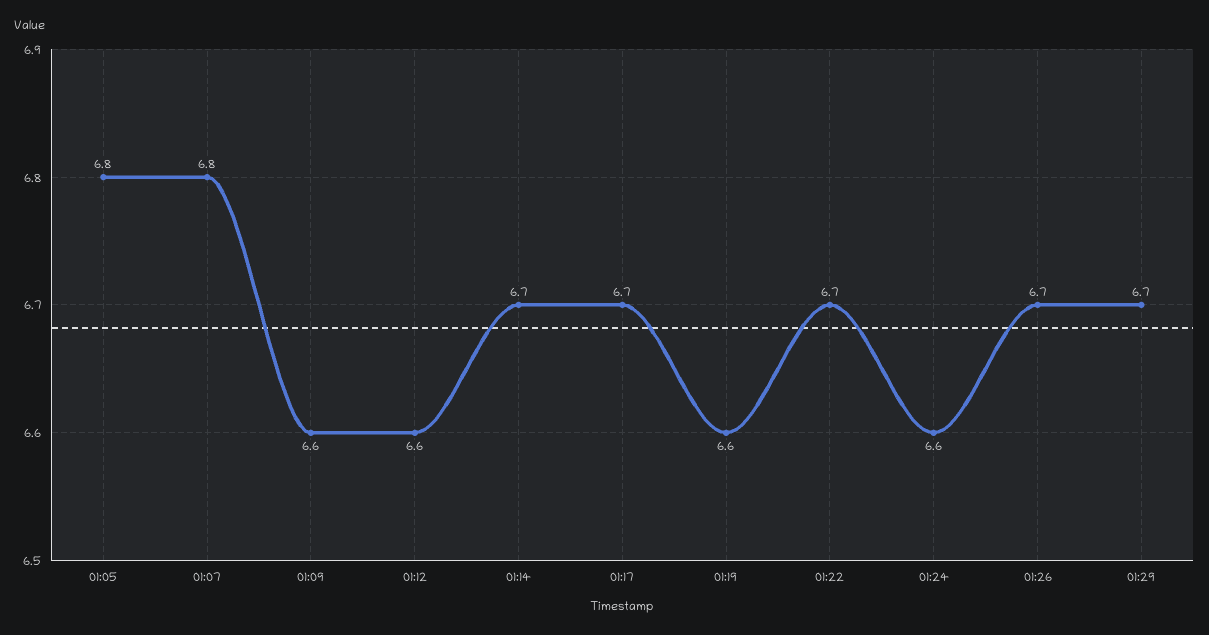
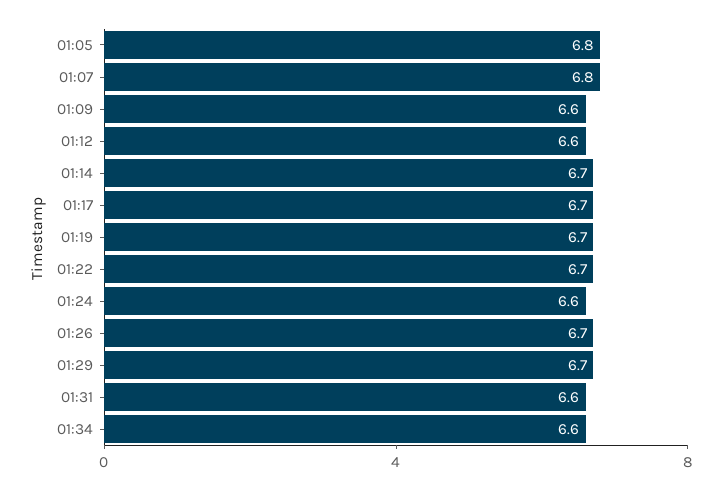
01:19: 6.6 -> 6.7
01:31: none -> 6.6
01:34: none -> 6.6

